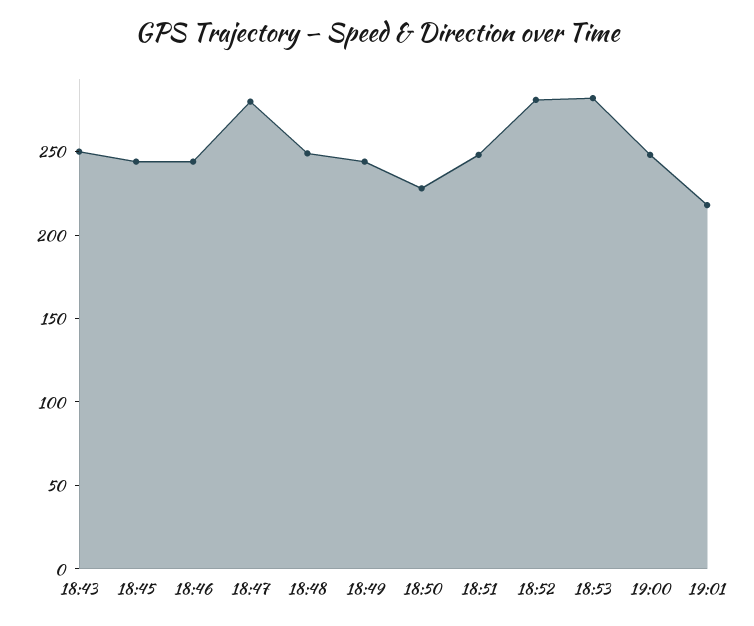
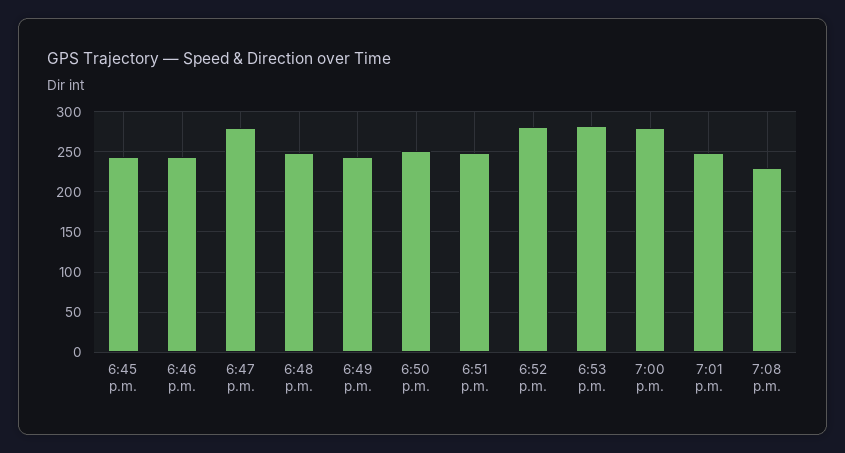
18:43: 250 -> none
18:50: 230 -> 250
19:00: 250 -> 280
19:01: 220 -> 250
7:08 p.m.: none -> 230

